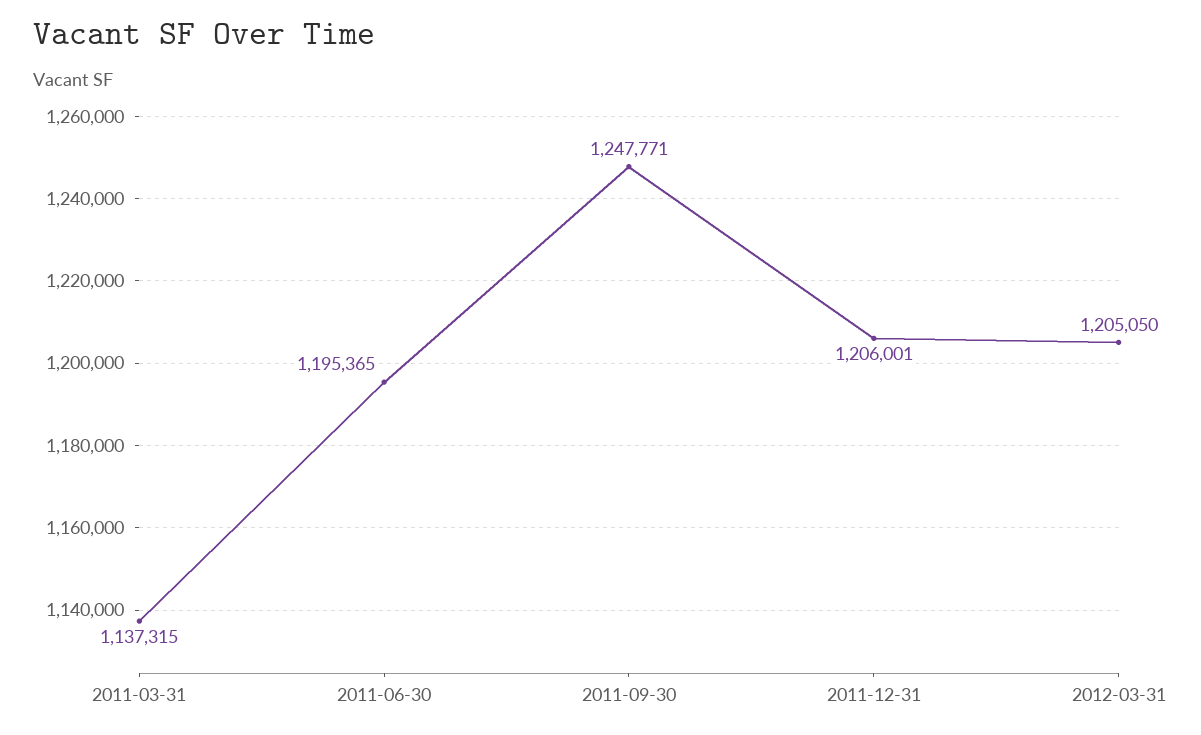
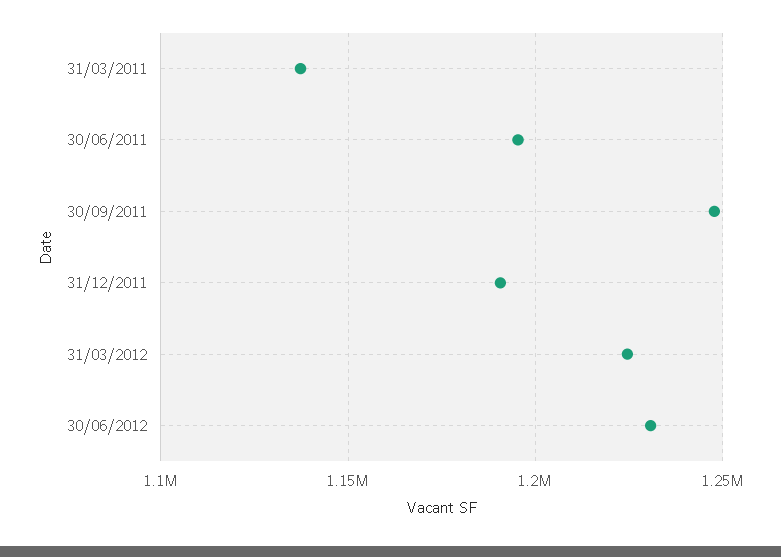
2011-12-31: 1206001 -> 1190000
2012-03-31: 1205050 -> 1225000
30/06/2012: none -> 1230000

